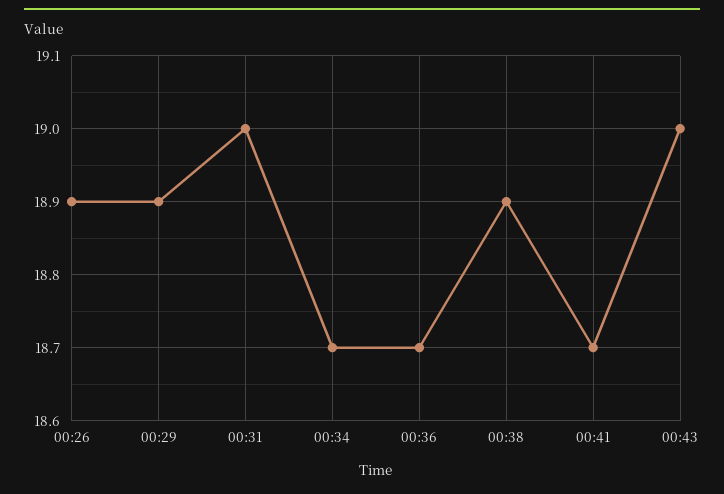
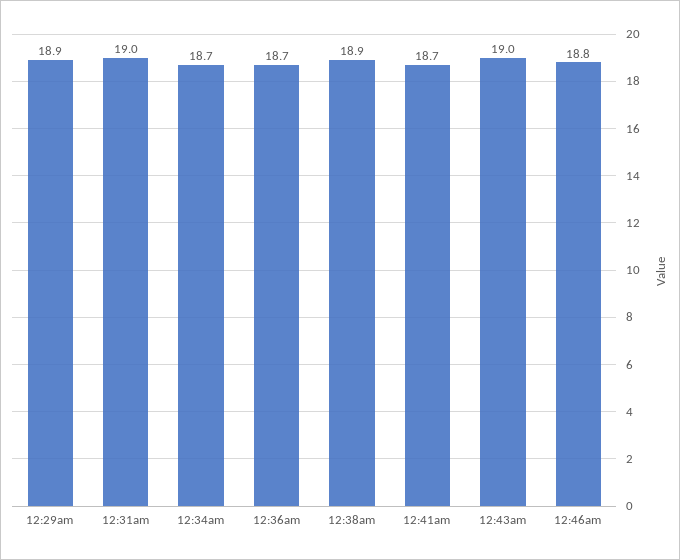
00:26: 18.9 -> none
12:46am: none -> 18.8

